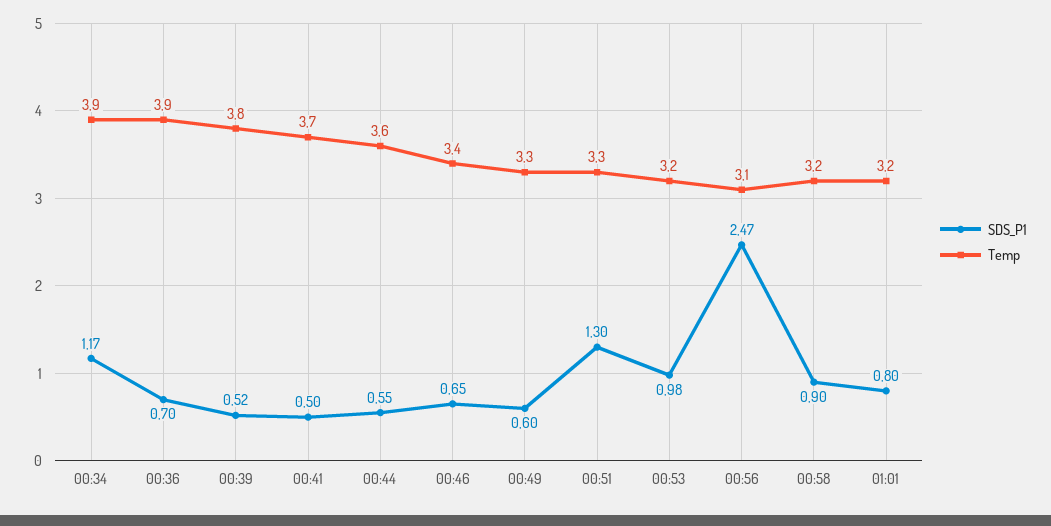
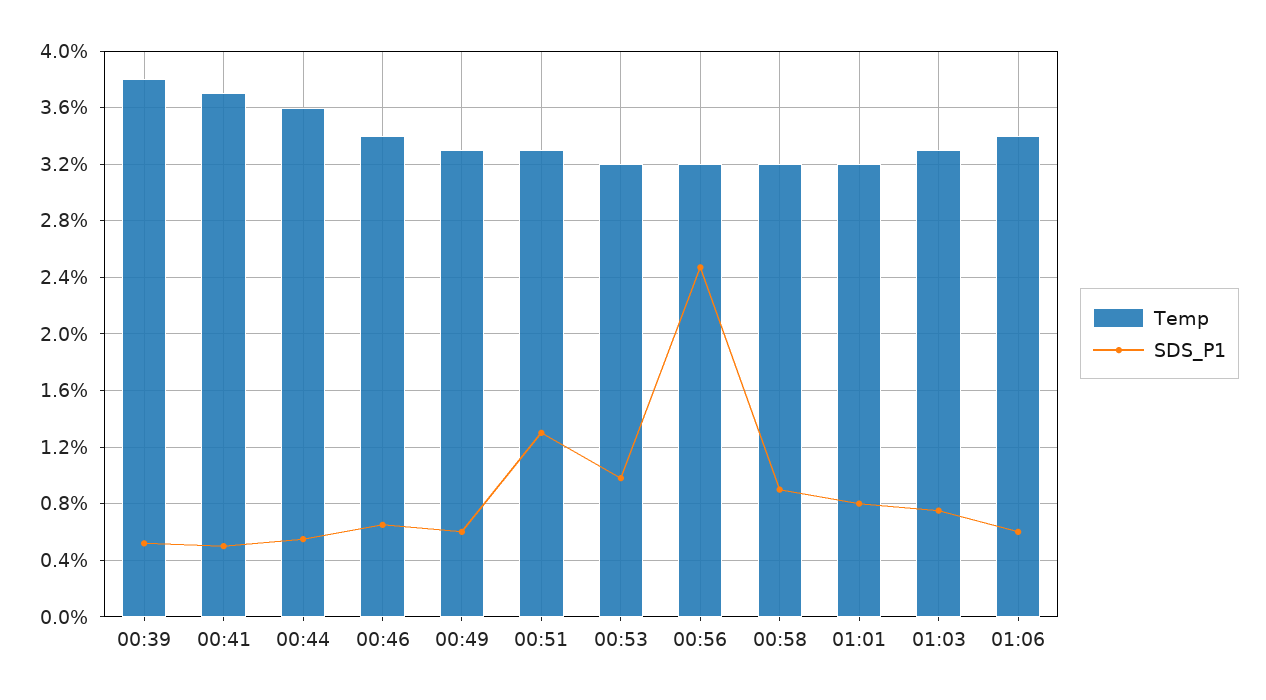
SDS_P1, 00:34: 1.17 -> none
Temp, 00:34: 3.9 -> none
SDS_P1, 00:36: 0.7 -> none
Temp, 00:36: 3.9 -> none
Temp, 00:56: 3.1 -> 3.2
Temp, 01:03: none -> 3.3
SDS_P1, 01:03: none -> 0.75
Temp, 01:06: none -> 3.4
SDS_P1, 01:06: none -> 0.6

